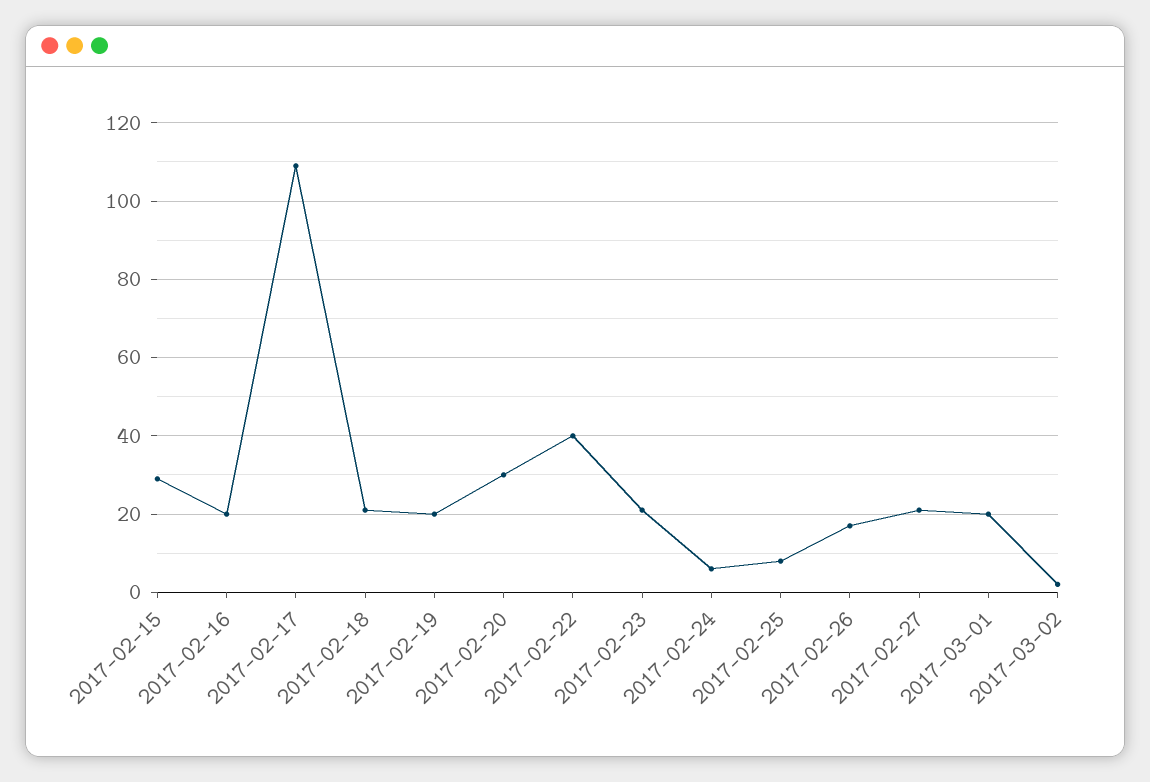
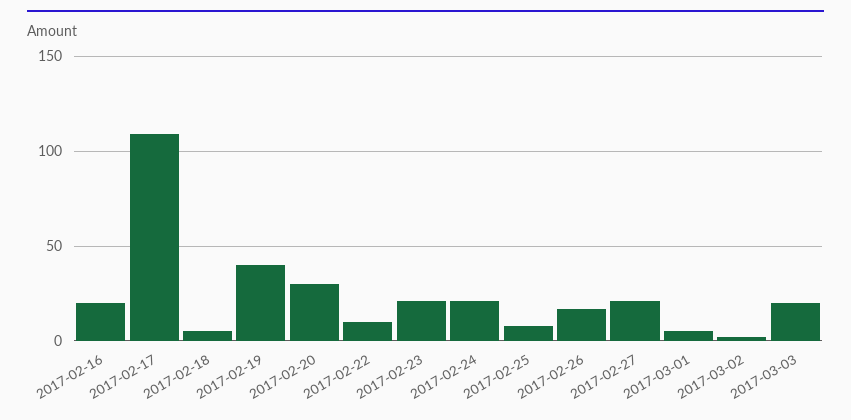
2017-02-15: 30 -> none
2017-02-18: 20 -> 5
2017-02-19: 20 -> 40
2017-02-22: 40 -> 10
2017-02-24: 5 -> 20
2017-03-01: 20 -> 5
2017-03-03: none -> 20

